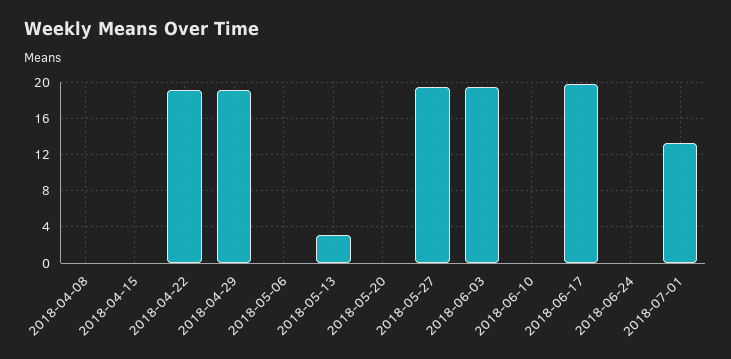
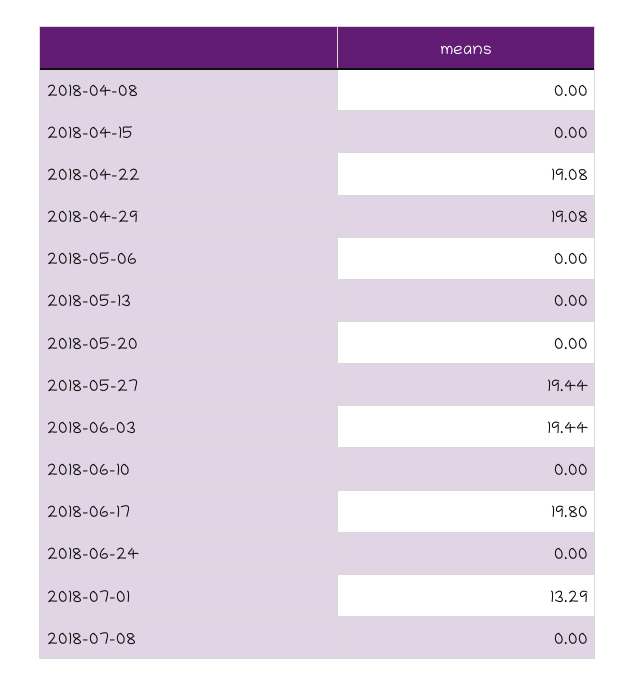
2018-05-13: 3 -> 0
2018-07-08: none -> 0

